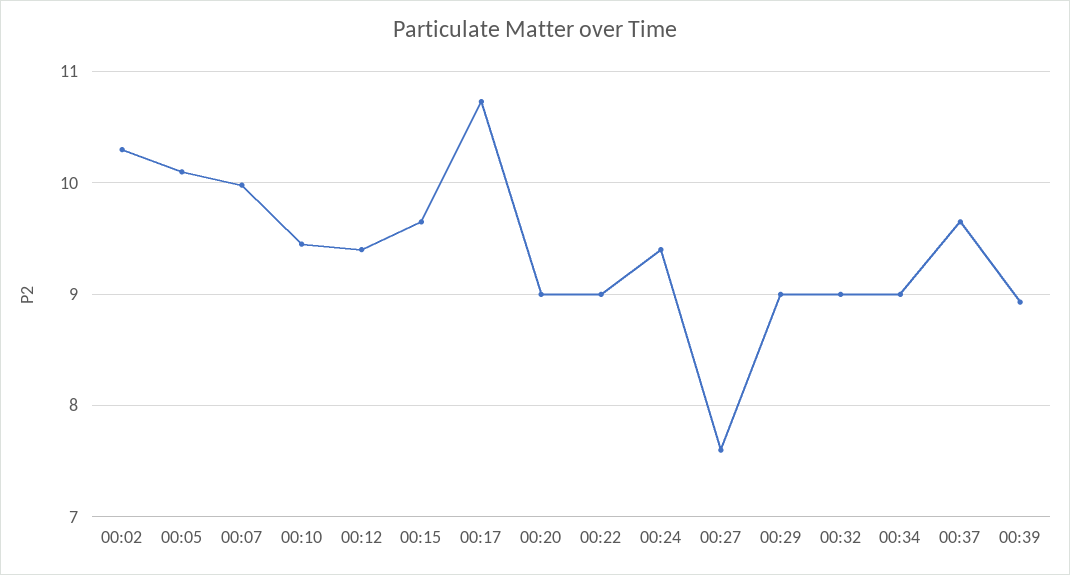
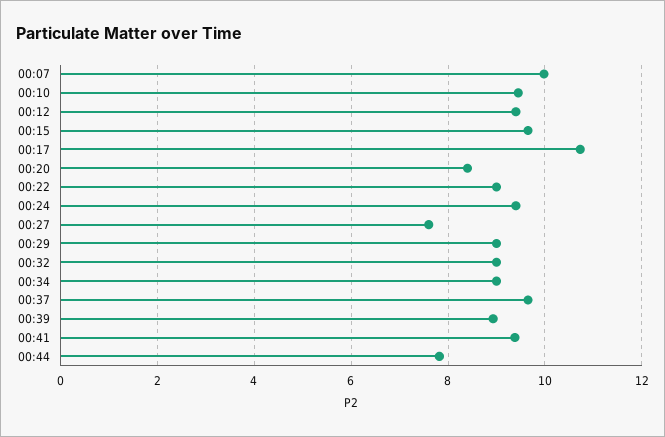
00:02: 10.3 -> none
00:05: 10.1 -> none
00:20: 9 -> 8.4
00:41: none -> 9.4
00:44: none -> 7.8

